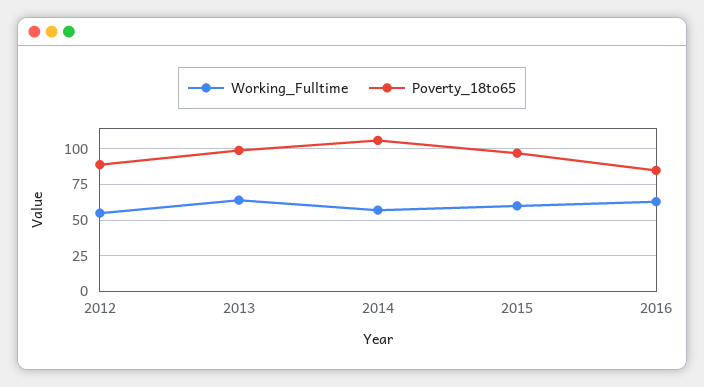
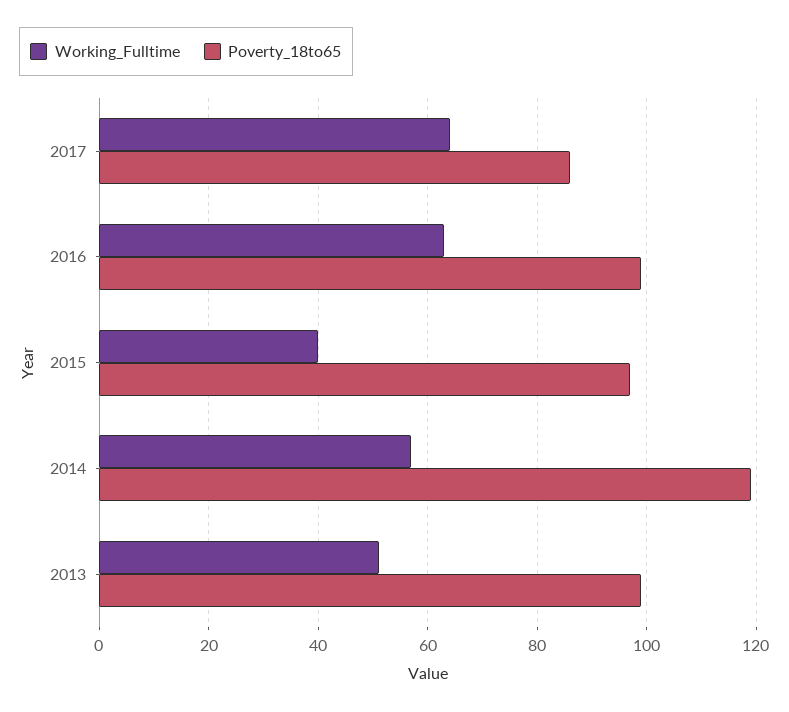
Working_Fulltime, 2012: 55 -> none
Poverty_18to65, 2012: 90 -> none
Working_Fulltime, 2013: 65 -> 50
Poverty_18to65, 2014: 105 -> 120
Working_Fulltime, 2015: 60 -> 40
Poverty_18to65, 2016: 85 -> 100
Working_Fulltime, 2017: none -> 65
Poverty_18to65, 2017: none -> 85

